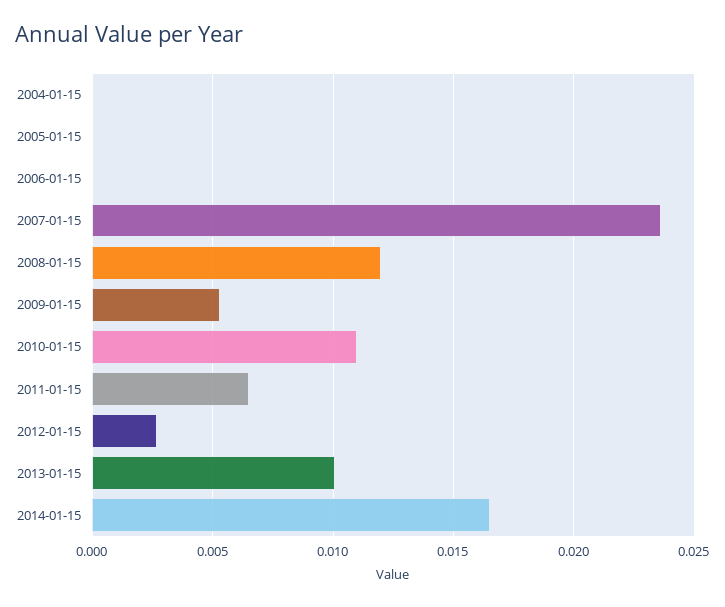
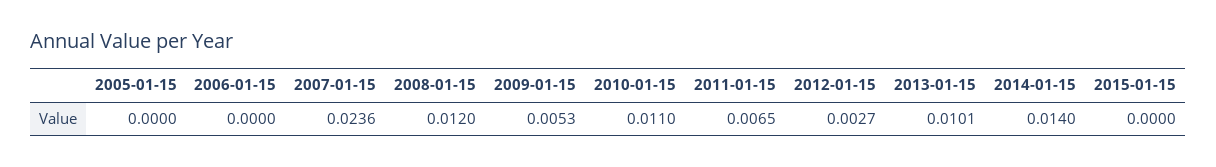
2004-01-15: 0 -> none
2014-01-15: 0.0165 -> 0.014
2015-01-15: none -> 0

